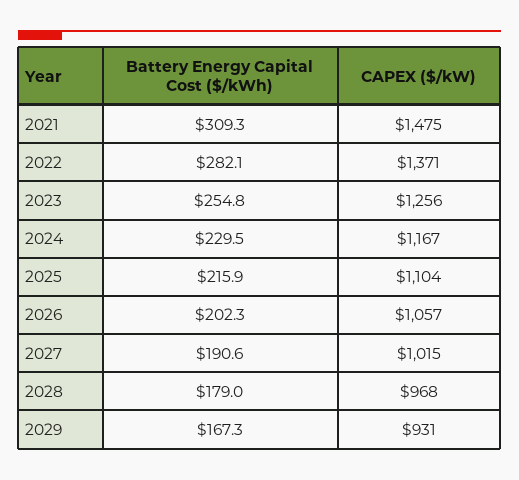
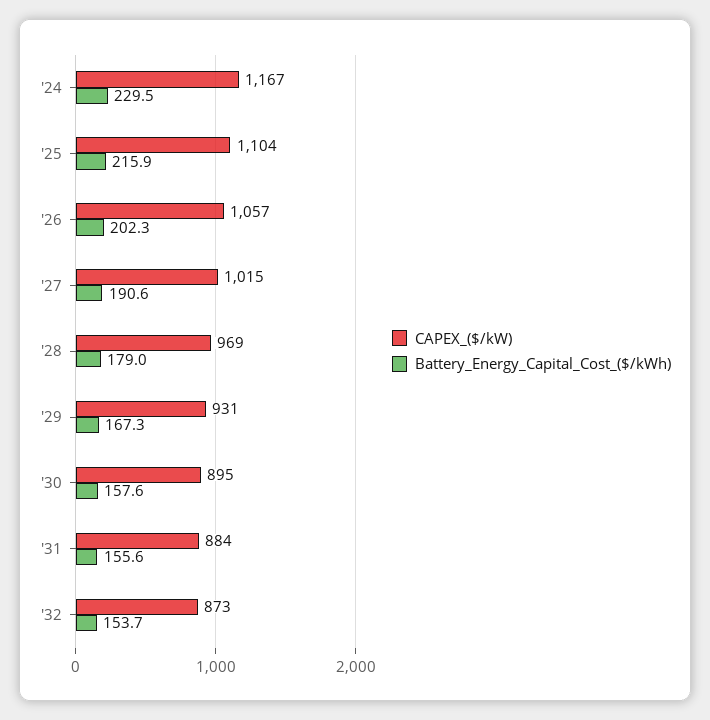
Battery Energy Capital Cost ($/kWh), 2021: 309.3 -> none
CAPEX ($/kW), 2021: 1475 -> none
Battery Energy Capital Cost ($/kWh), 2022: 282.1 -> none
CAPEX ($/kW), 2022: 1371 -> none
Battery Energy Capital Cost ($/kWh), 2023: 254.8 -> none
CAPEX ($/kW), 2023: 1256 -> none
CAPEX ($/kW), 2028: 968 -> 969
CAPEX ($/kW), '30: none -> 895
Battery Energy Capital Cost ($/kWh), '30: none -> 157.6
CAPEX ($/kW), '31: none -> 884
Battery Energy Capital Cost ($/kWh), '31: none -> 155.6
CAPEX ($/kW), '32: none -> 873
Battery Energy Capital Cost ($/kWh), '32: none -> 153.7

